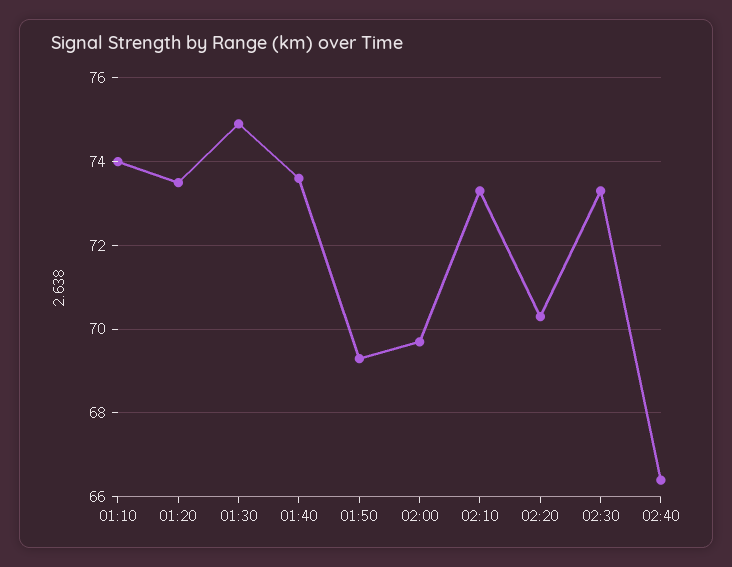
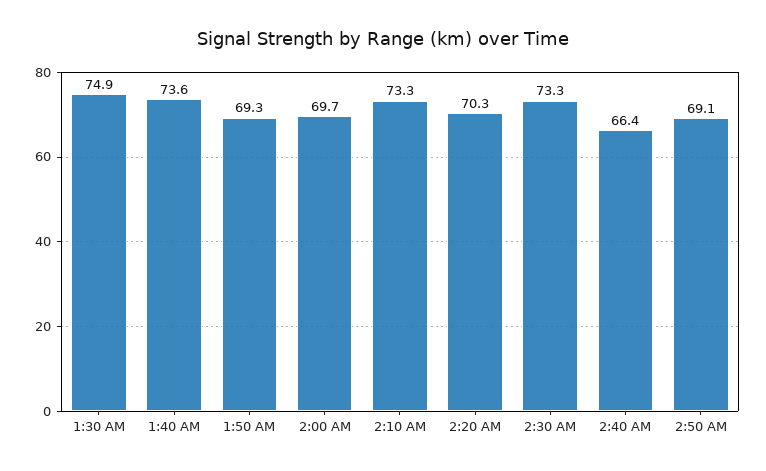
01:10: 74 -> none
01:20: 73.5 -> none
2:50 AM: none -> 69.1

